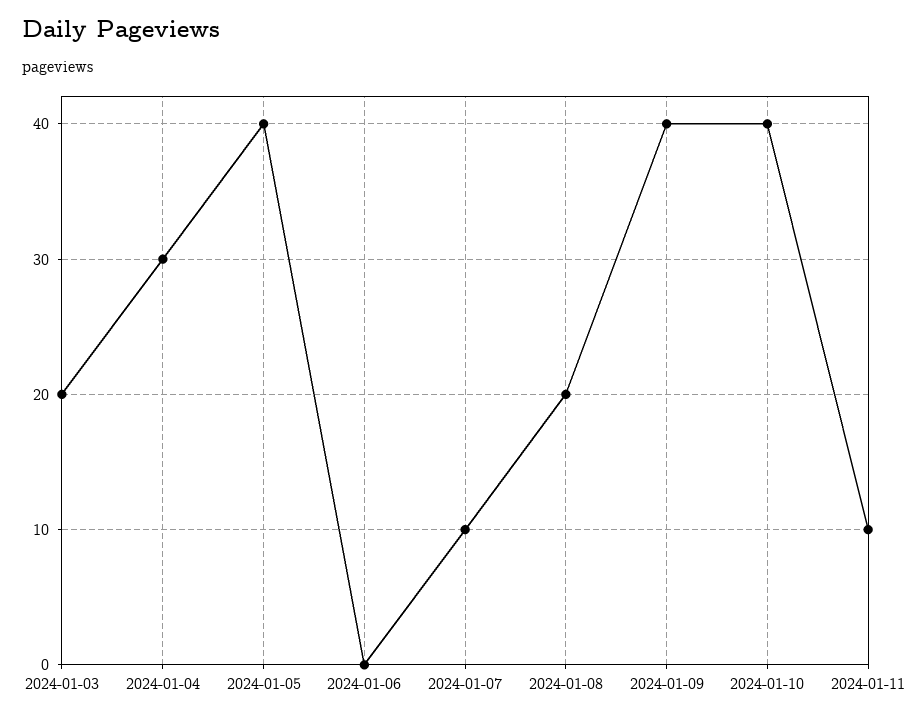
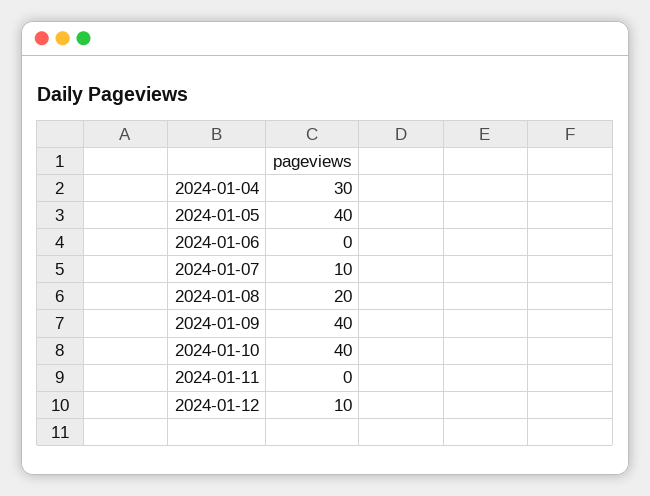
2024-01-03: 20 -> none
2024-01-11: 10 -> 0
2024-01-12: none -> 10

